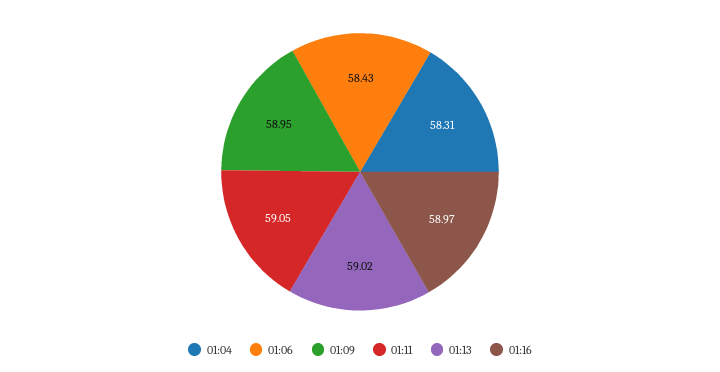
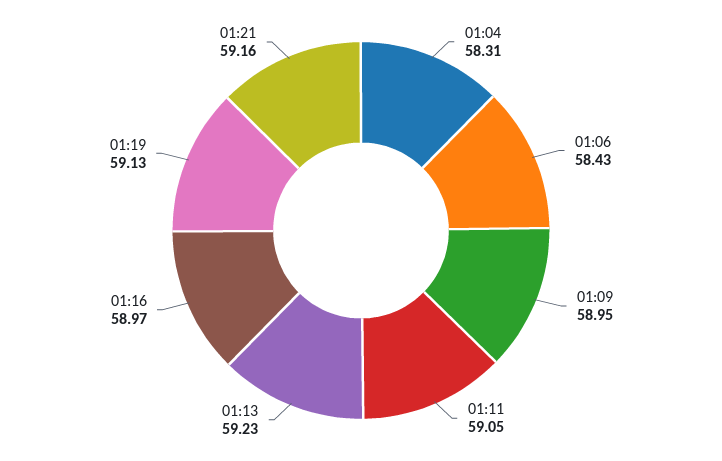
01:13: 59.02 -> 59.23
01:19: none -> 59.13
01:21: none -> 59.16

